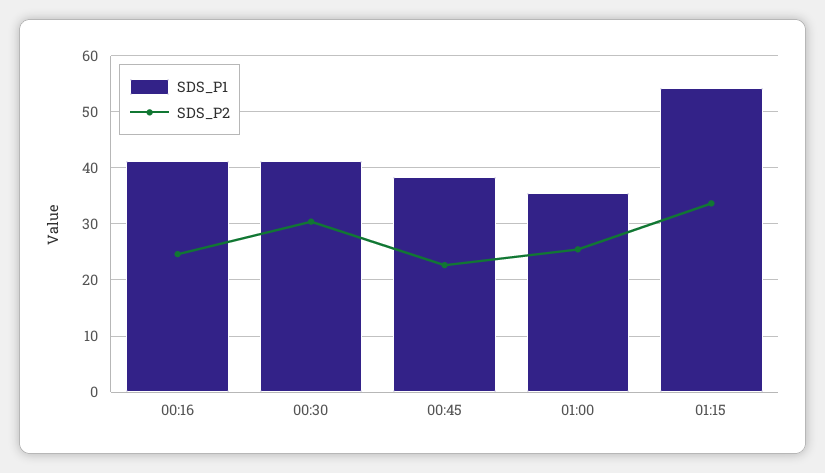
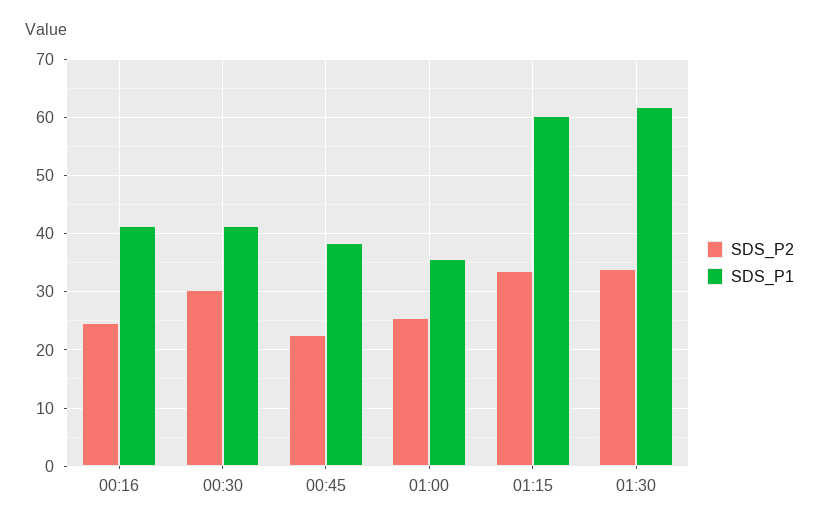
SDS_P1, 01:15: 54 -> 60
SDS_P2, 01:30: none -> 34
SDS_P1, 01:30: none -> 62

